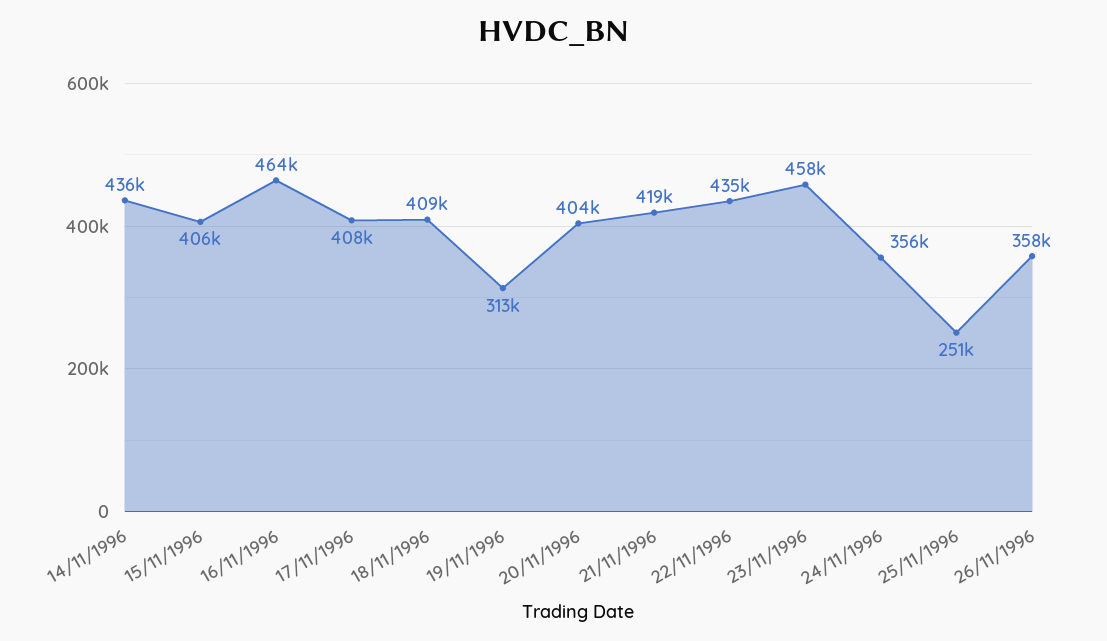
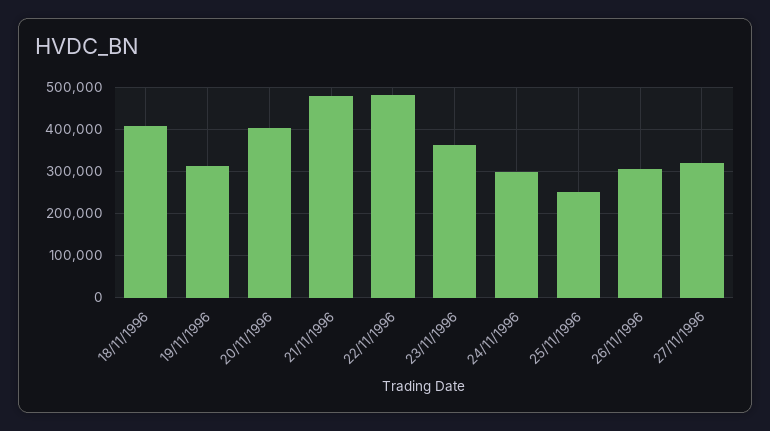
14/11/1996: 436000 -> none
15/11/1996: 406000 -> none
16/11/1996: 464000 -> none
17/11/1996: 408000 -> none
21/11/1996: 419000 -> 480000
22/11/1996: 435000 -> 480000
23/11/1996: 458000 -> 360000
24/11/1996: 356000 -> 300000
26/11/1996: 358000 -> 300000
27/11/1996: none -> 320000

